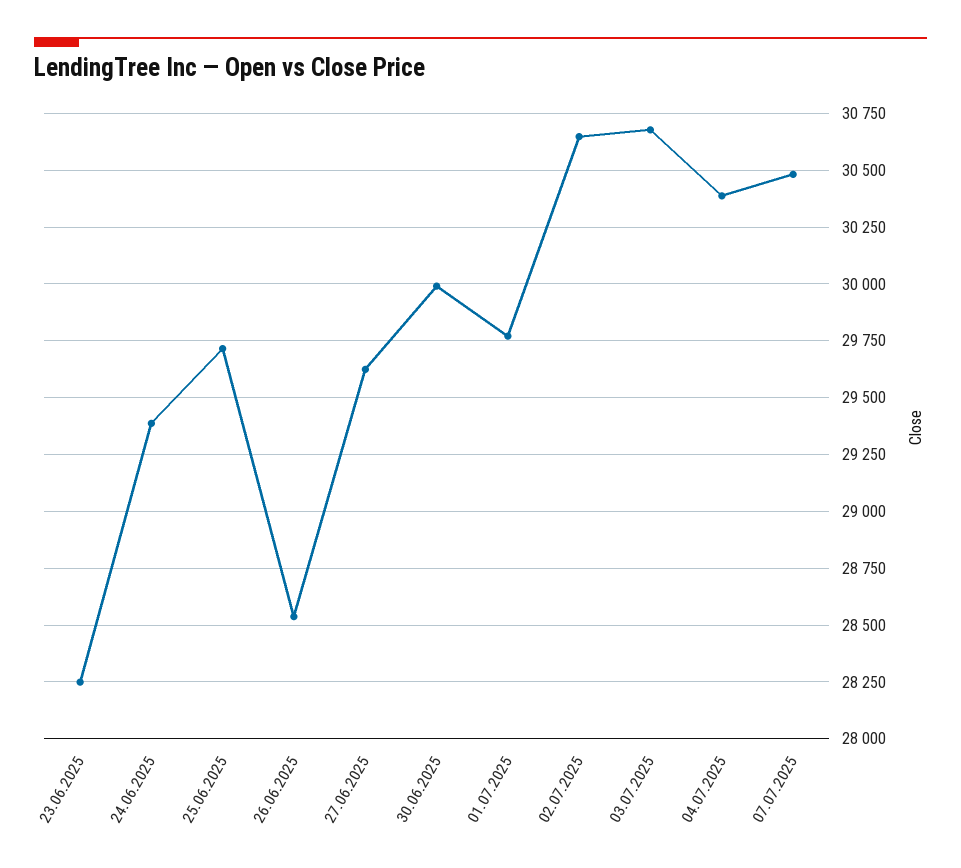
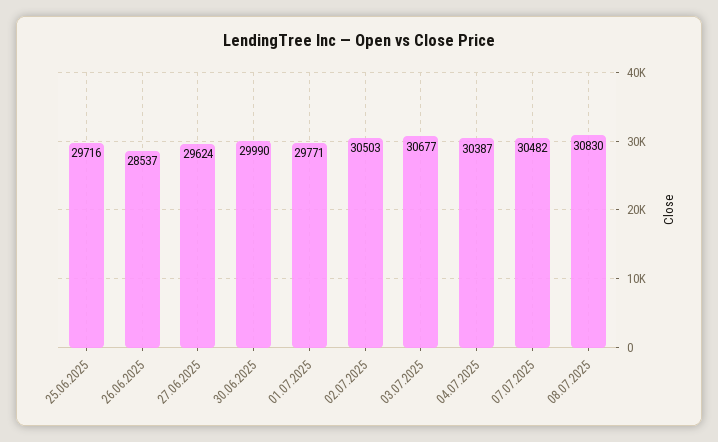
23.06.2025: 28250 -> none
24.06.2025: 29400 -> none
02.07.2025: 30650 -> 30503
08.07.2025: none -> 30830

